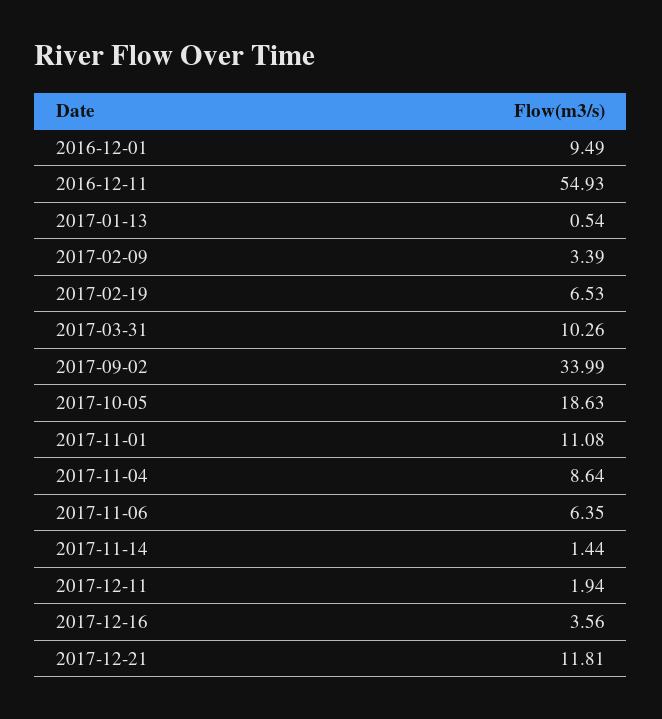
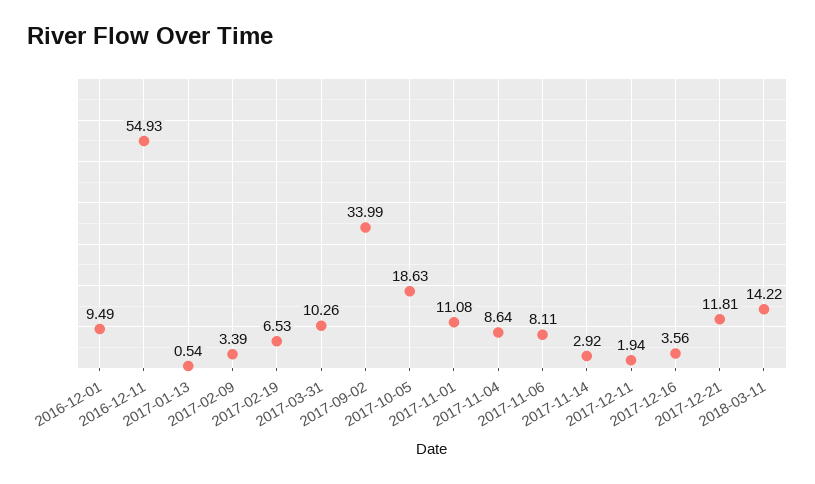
2017-11-06: 6.35 -> 8.11
2017-11-14: 1.44 -> 2.92
2018-03-11: none -> 14.22

